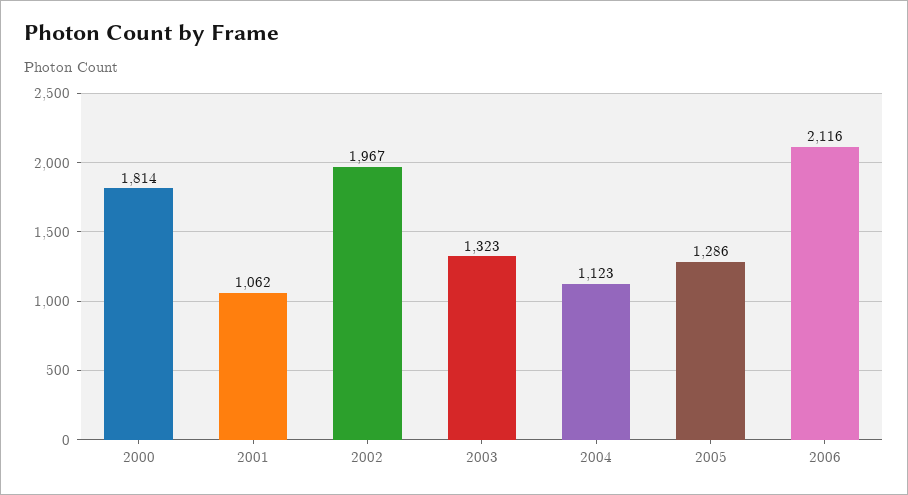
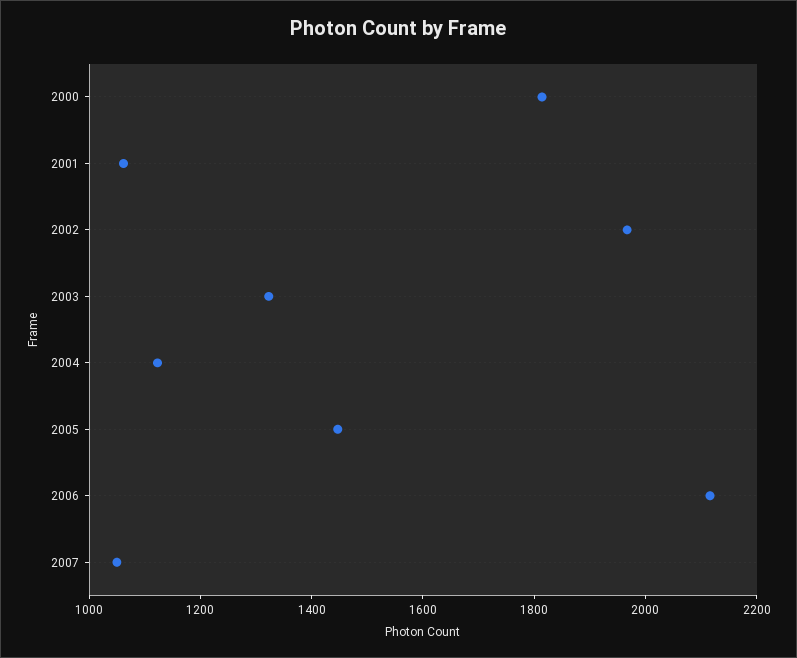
2005: 1286 -> 1450
2007: none -> 1050

